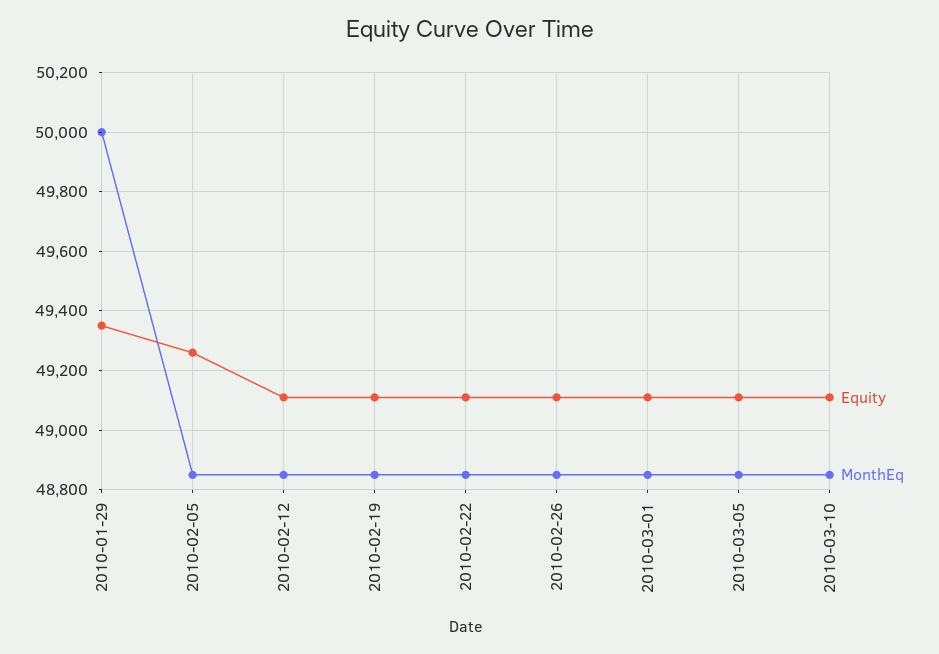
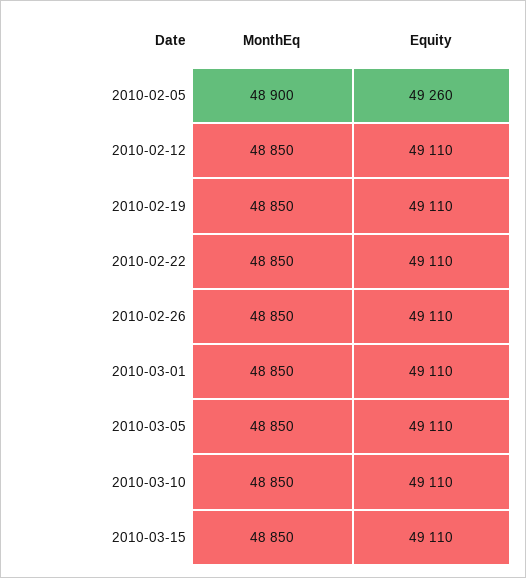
Equity, 2010-01-29: 49350 -> none
MonthEq, 2010-01-29: 50000 -> none
MonthEq, 2010-02-05: 48850 -> 48900
MonthEq, 2010-03-15: none -> 48850
Equity, 2010-03-15: none -> 49110

